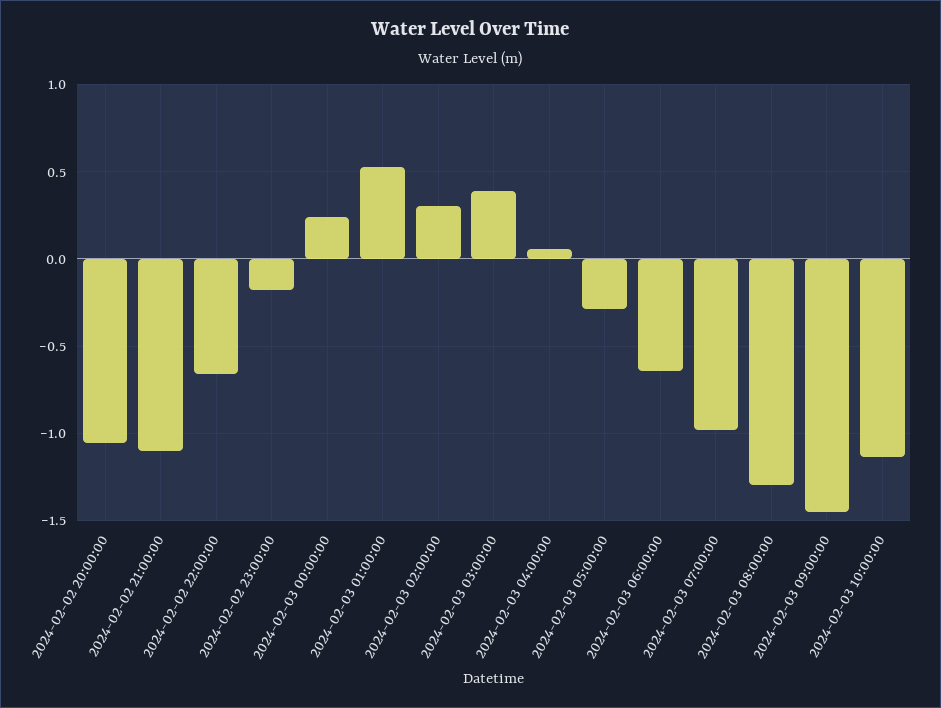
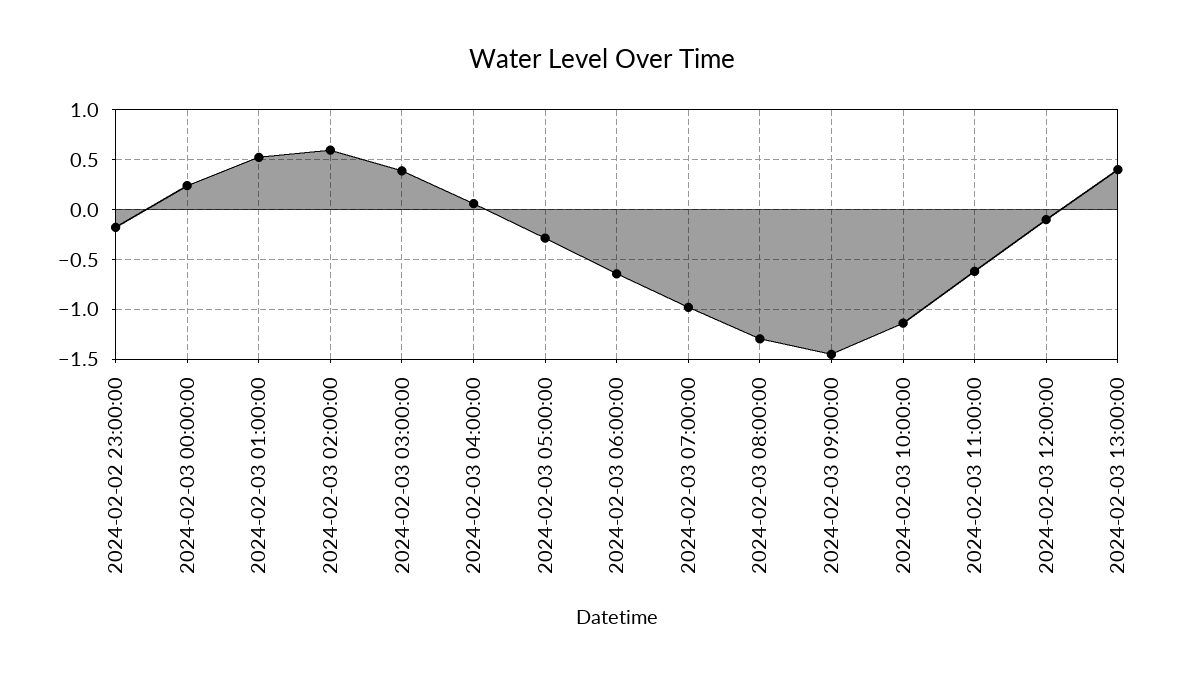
2024-02-02 20:00:00: -1.05 -> none
2024-02-02 21:00:00: -1.1 -> none
2024-02-02 22:00:00: -0.65 -> none
2024-02-03 02:00:00: 0.3 -> 0.6
2024-02-03 11:00:00: none -> -0.6
2024-02-03 12:00:00: none -> -0.1
2024-02-03 13:00:00: none -> 0.4

